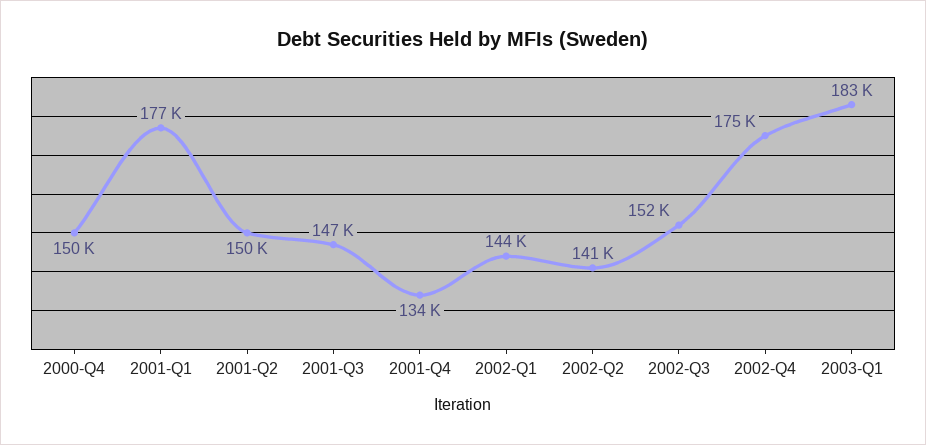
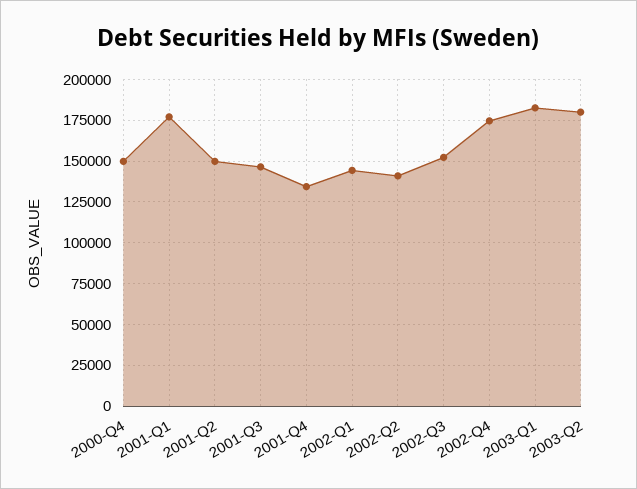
2003-Q2: none -> 180000

